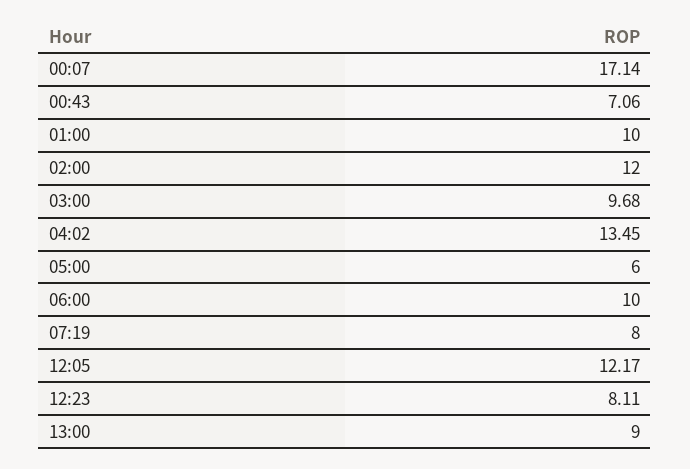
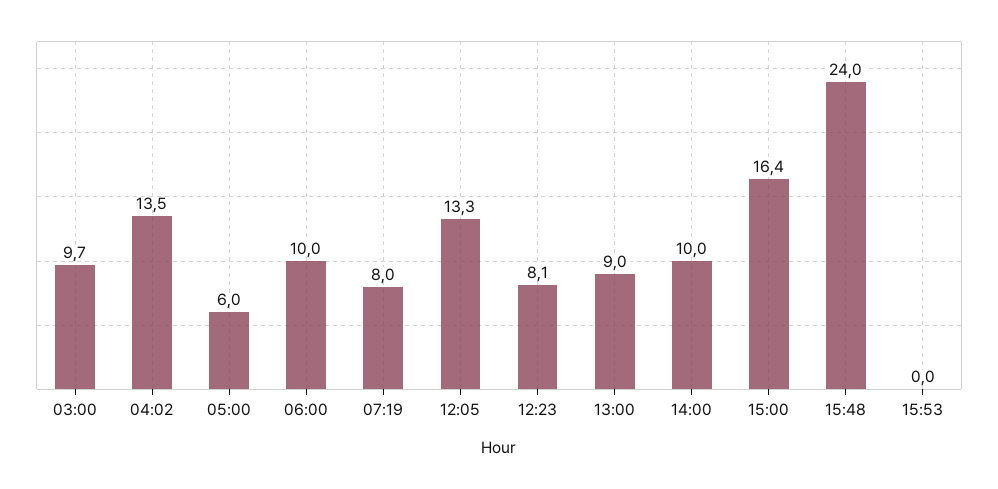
00:07: 17.14 -> none
00:43: 7.06 -> none
01:00: 10 -> none
02:00: 12 -> none
12:05: 12.17 -> 13.3
14:00: none -> 10
15:00: none -> 16.4
15:48: none -> 24
15:53: none -> 0

